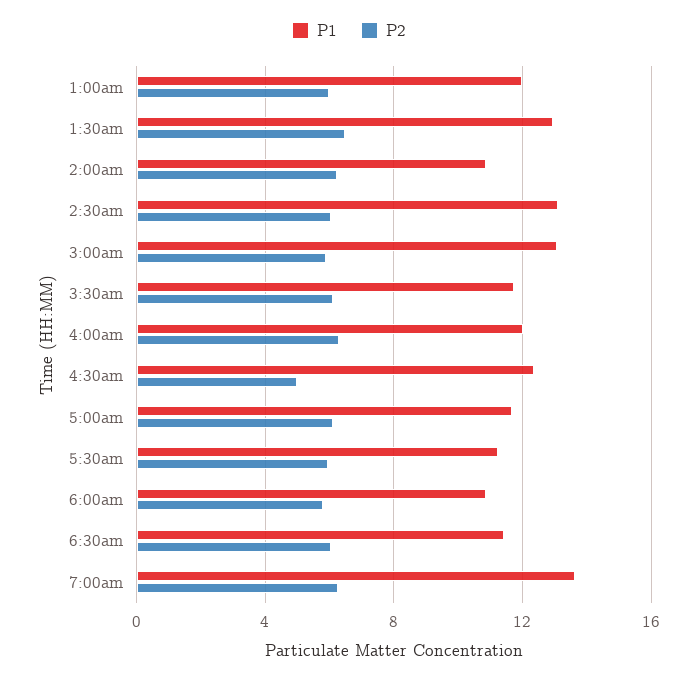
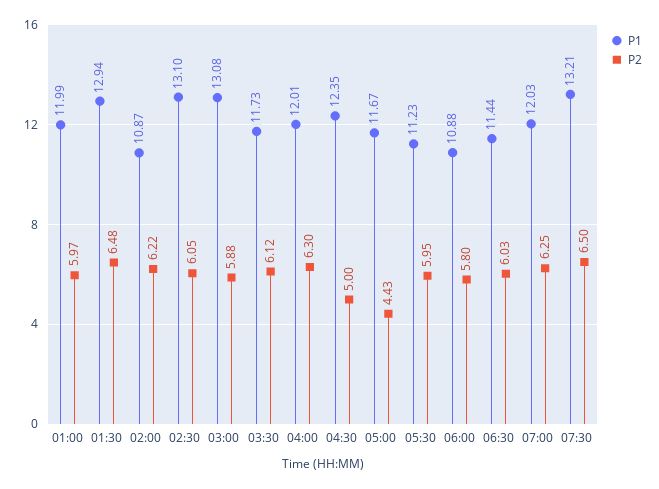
P2, 5:00am: 6 -> 4.43
P1, 7:00am: 13.5 -> 12.03
P1, 07:30: none -> 13.21
P2, 07:30: none -> 6.5

